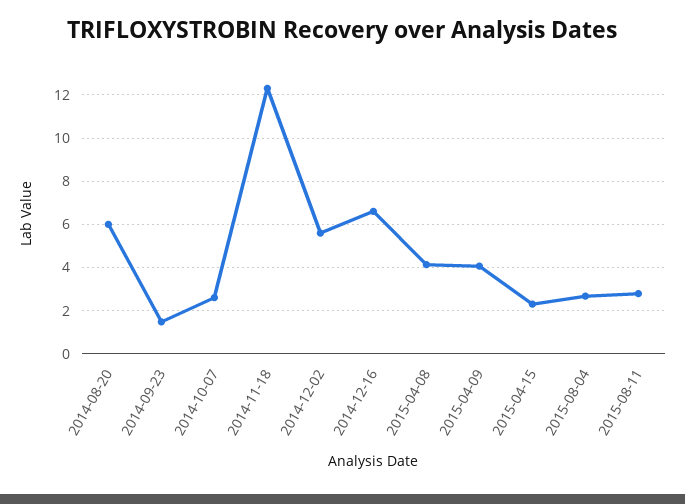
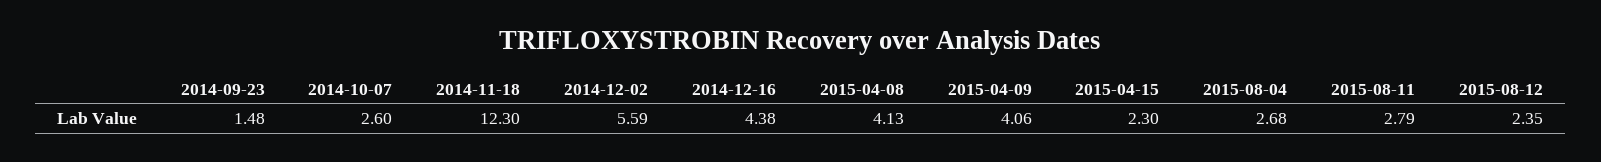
2014-08-20: 6 -> none
2014-12-16: 6.5 -> 4.38
2015-08-12: none -> 2.35

